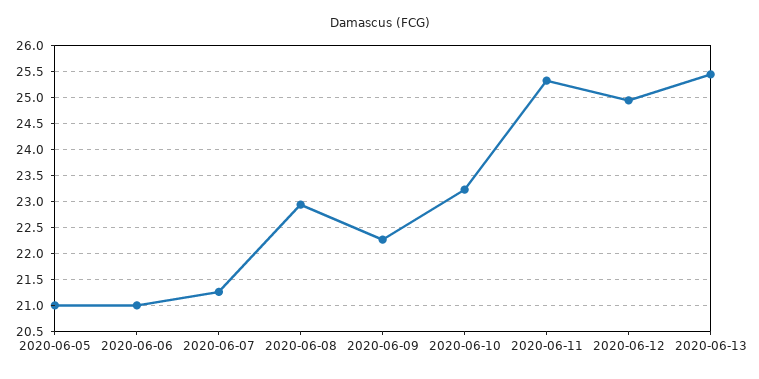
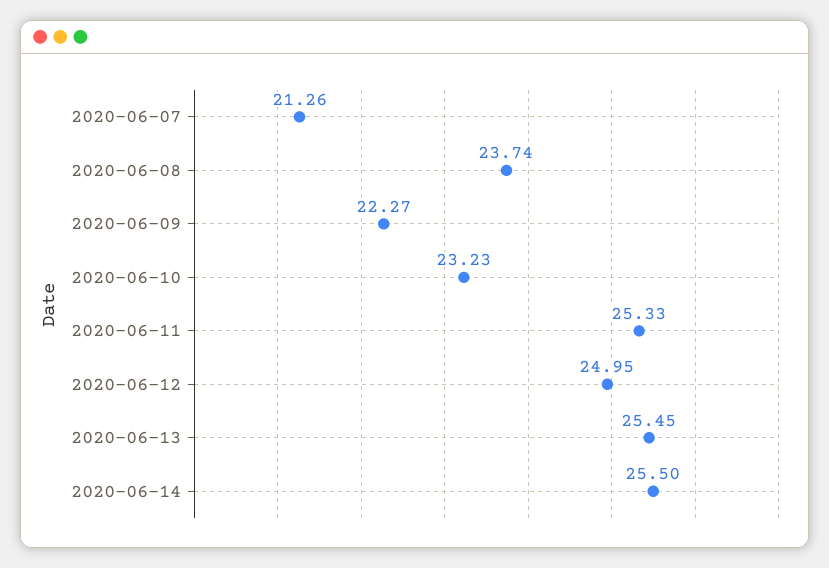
2020-06-05: 21 -> none
2020-06-06: 21 -> none
2020-06-08: 23 -> 23.74
2020-06-14: none -> 25.5

